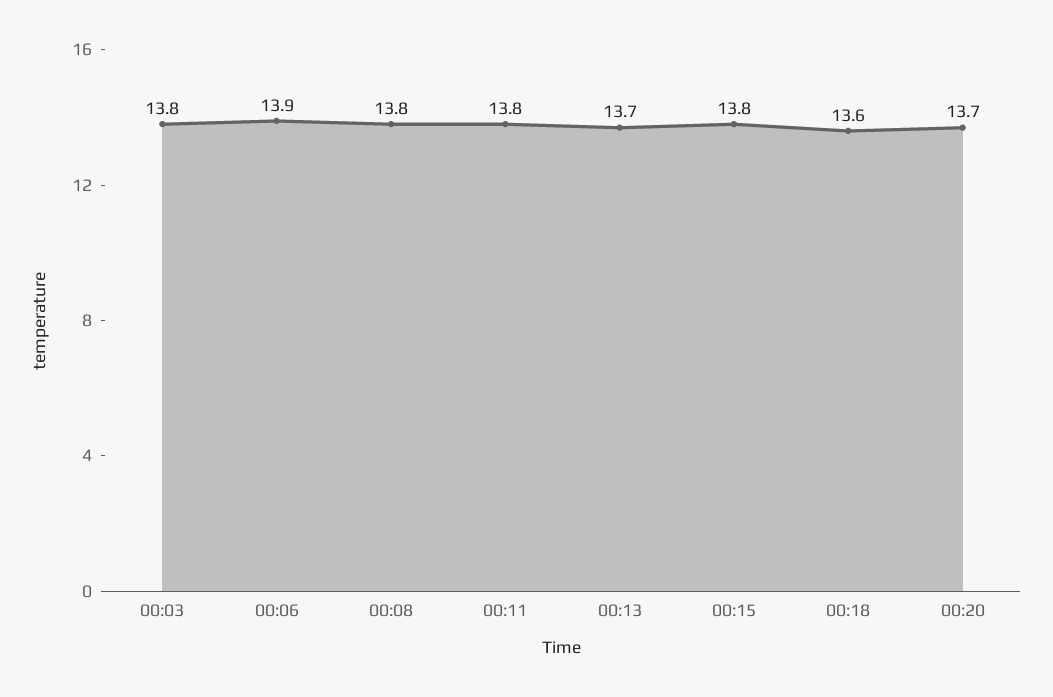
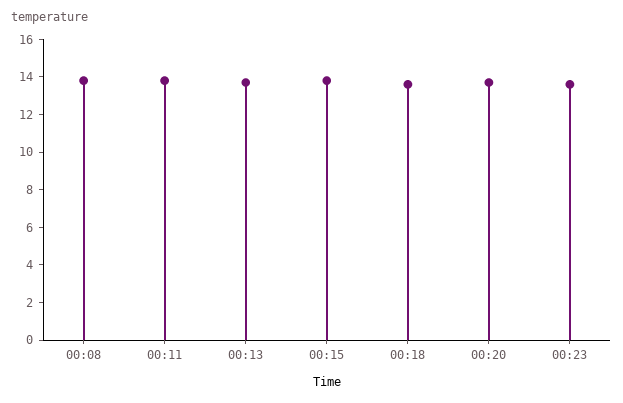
00:03: 13.8 -> none
00:06: 13.9 -> none
00:23: none -> 13.5

